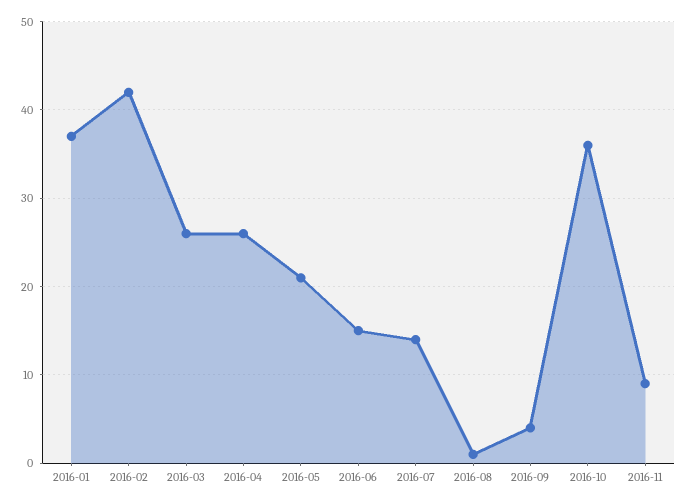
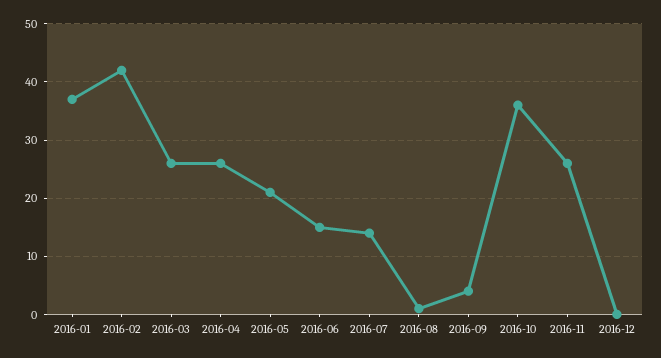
2016-11: 9 -> 25
2016-12: none -> 0

